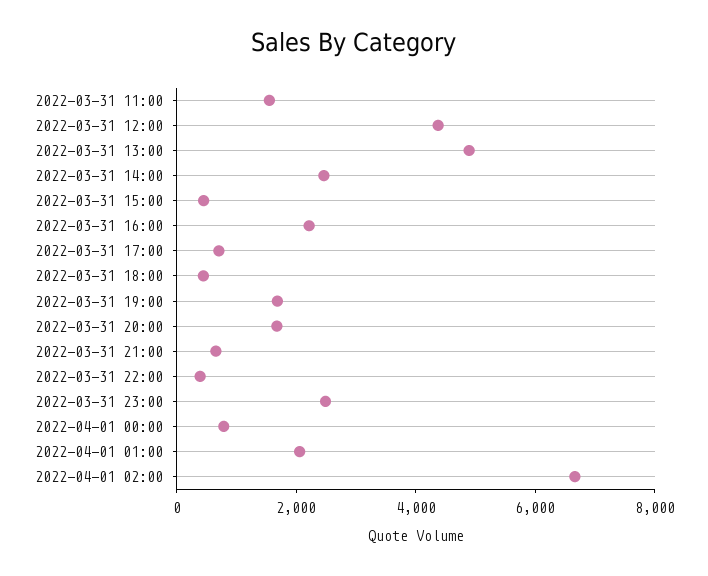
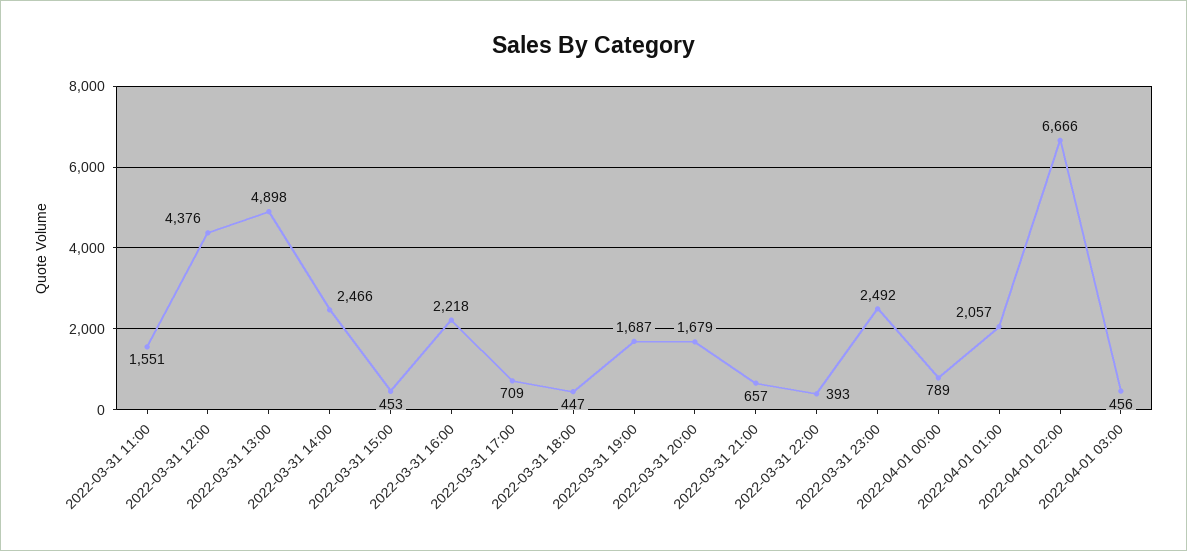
2022-04-01 03:00: none -> 456

